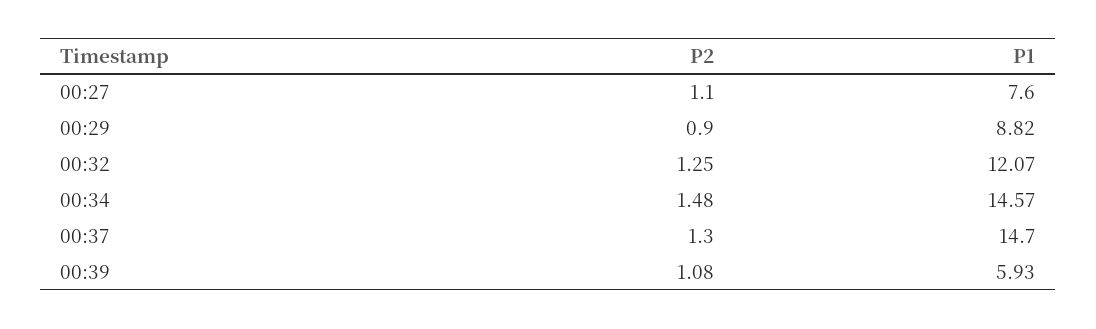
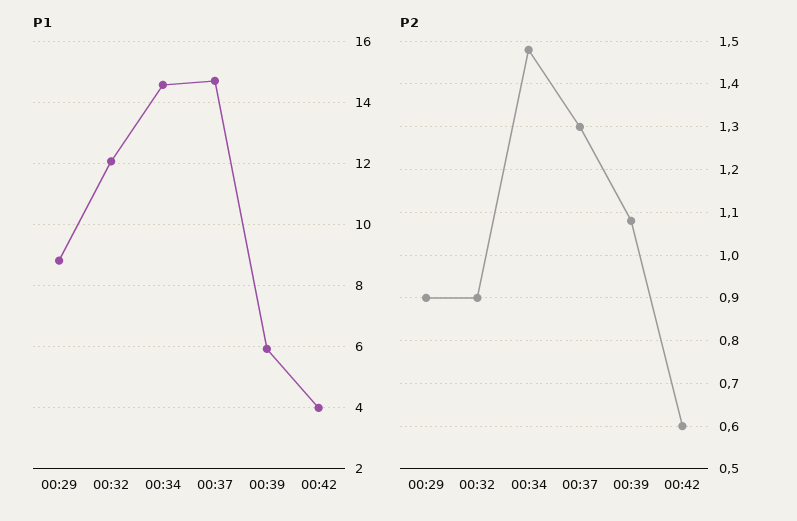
P2, 00:27: 1.1 -> none
P1, 00:27: 7.6 -> none
P2, 00:32: 1.25 -> 0.9
P1, 00:42: none -> 4
P2, 00:42: none -> 0.6

